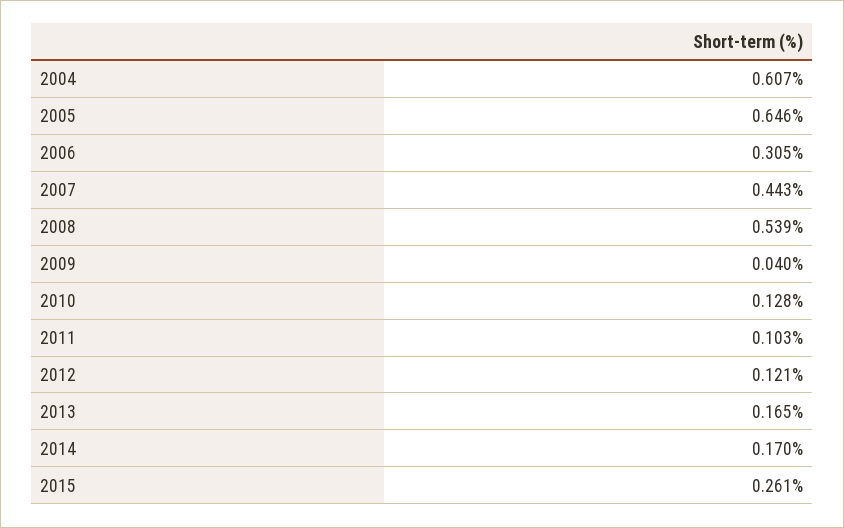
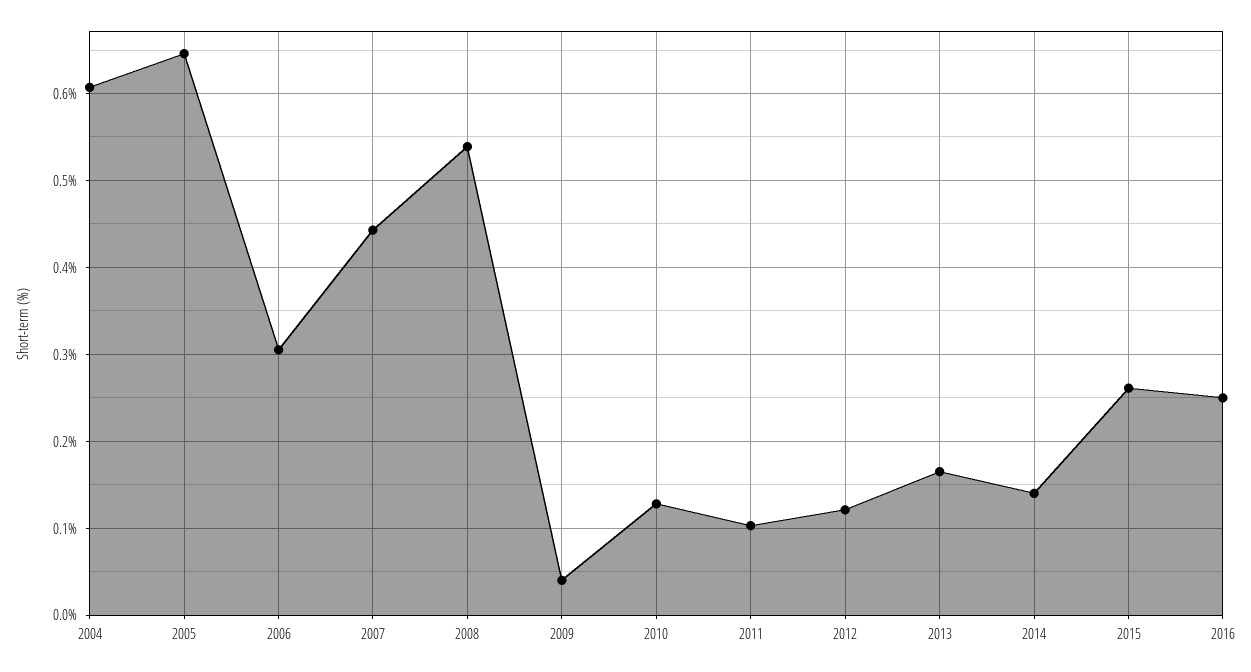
2014: 0.17 -> 0.14
2016: none -> 0.25

